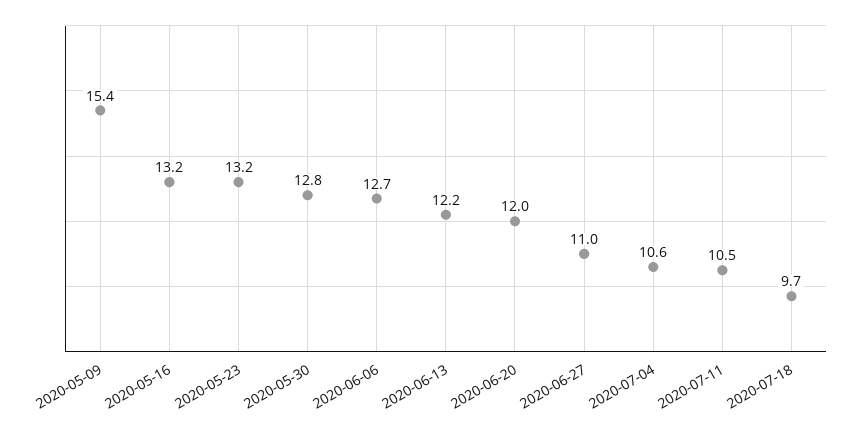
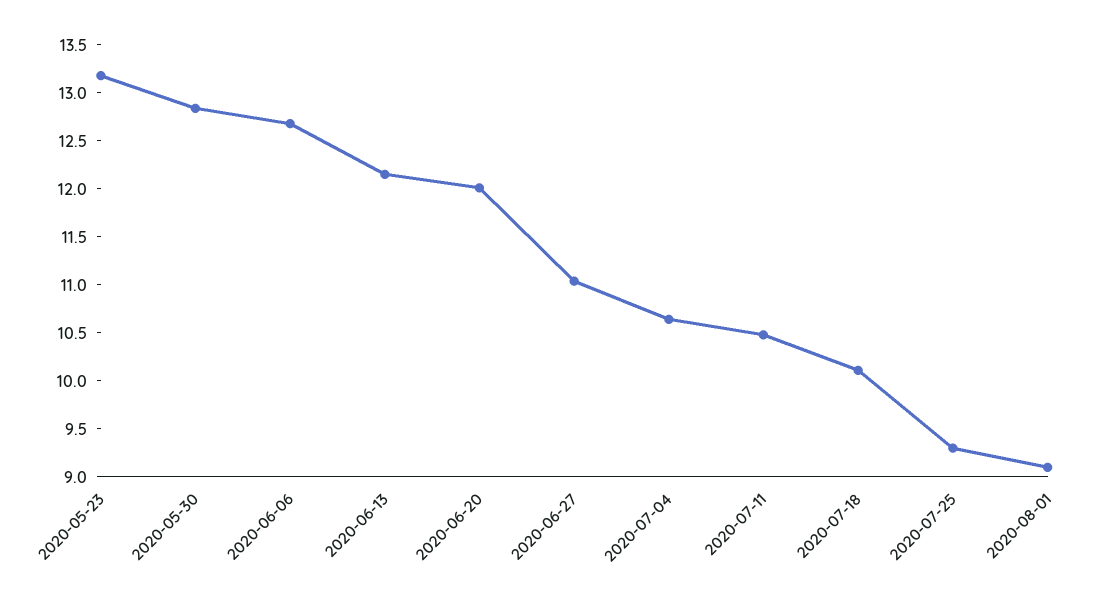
2020-05-09: 15.4 -> none
2020-05-16: 13.2 -> none
2020-07-18: 9.7 -> 10.1
2020-07-25: none -> 9.3
2020-08-01: none -> 9.1

